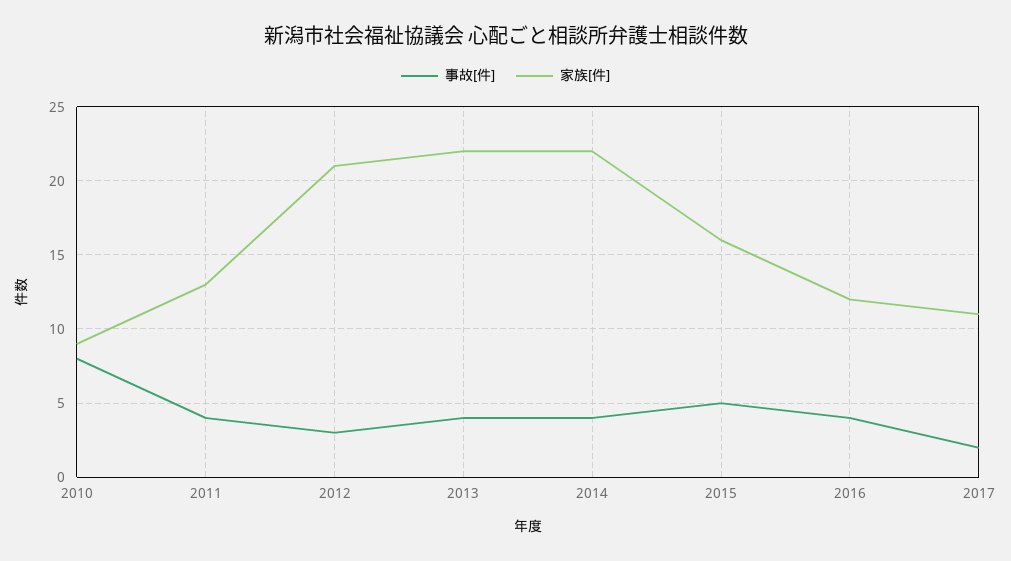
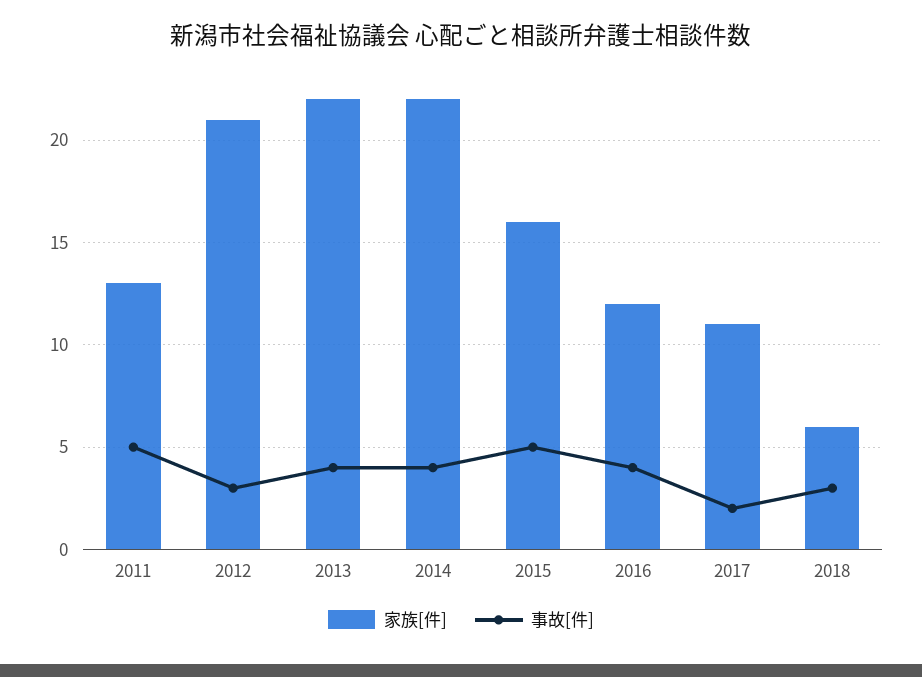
事故[件], 2010: 8 -> none
家族[件], 2010: 9 -> none
事故[件], 2011: 4 -> 5
家族[件], 2018: none -> 6
事故[件], 2018: none -> 3

